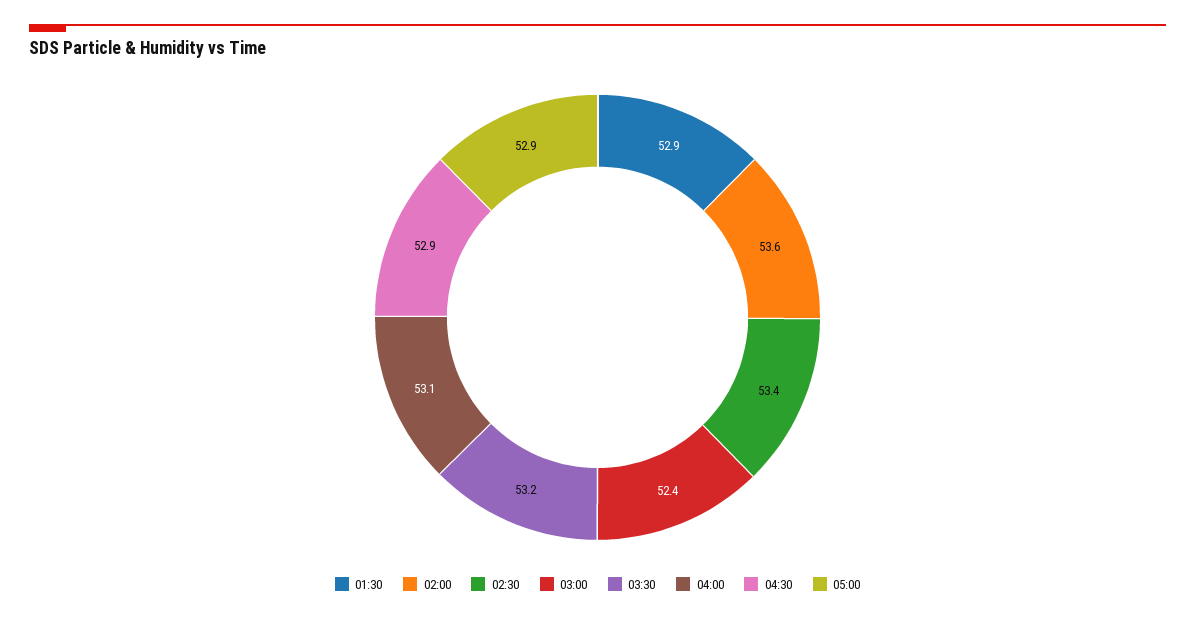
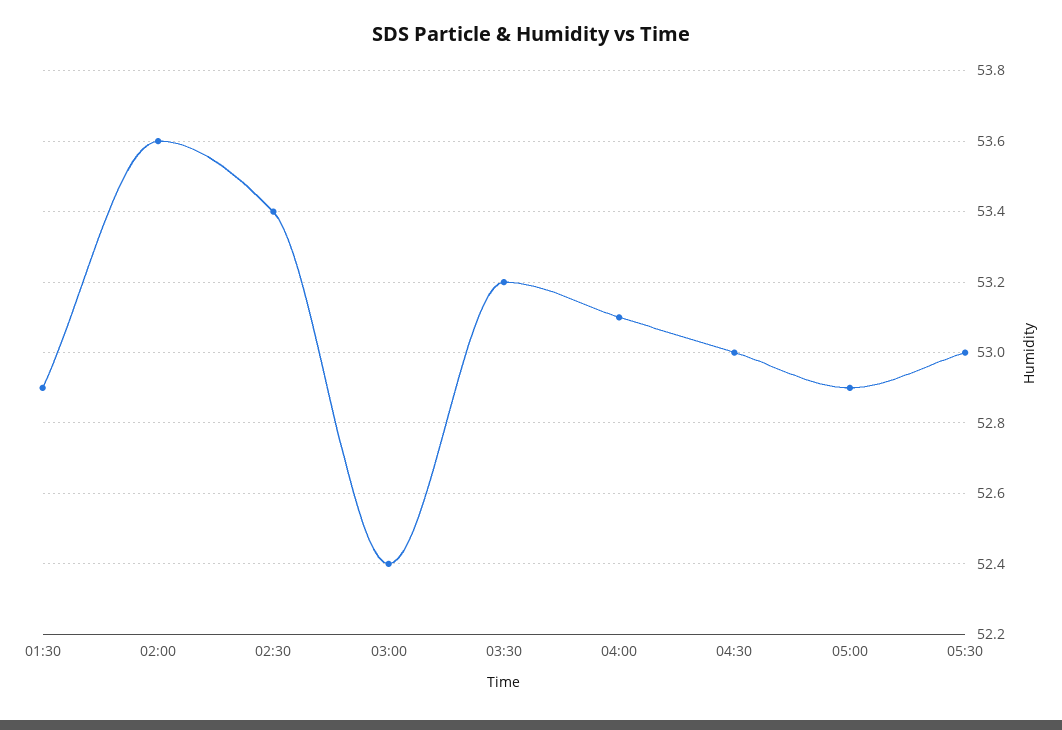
04:30: 52.9 -> 53
05:30: none -> 53

